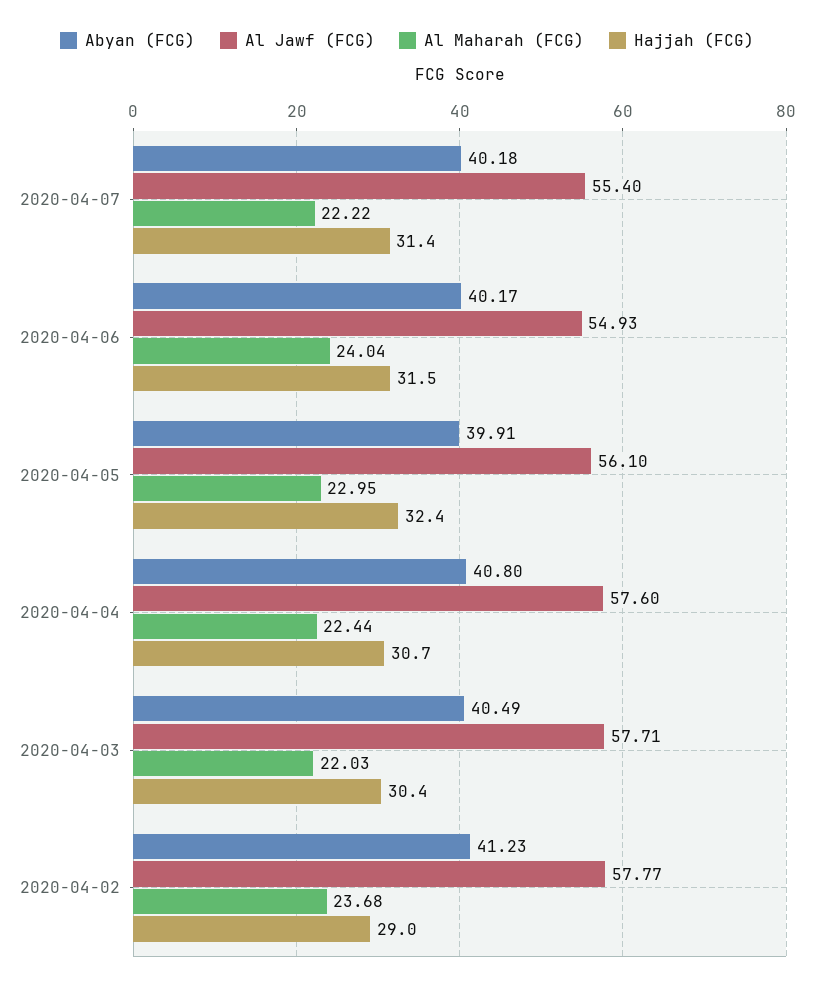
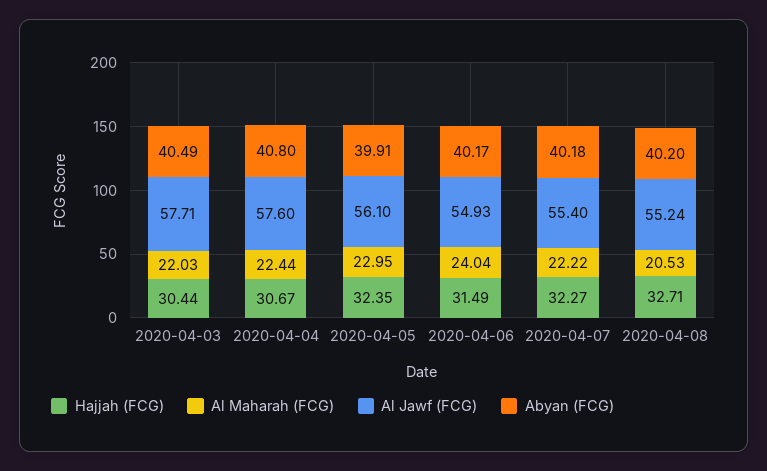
Hajjah (FCG), 2020-04-07: 31.4 -> 32.27
Abyan (FCG), 2020-04-02: 41.23 -> none
Al Jawf (FCG), 2020-04-02: 57.77 -> none
Al Maharah (FCG), 2020-04-02: 23.68 -> none
Hajjah (FCG), 2020-04-02: 29 -> none
Hajjah (FCG), 2020-04-08: none -> 32.71
Al Maharah (FCG), 2020-04-08: none -> 20.53
Al Jawf (FCG), 2020-04-08: none -> 55.24
Abyan (FCG), 2020-04-08: none -> 40.2

